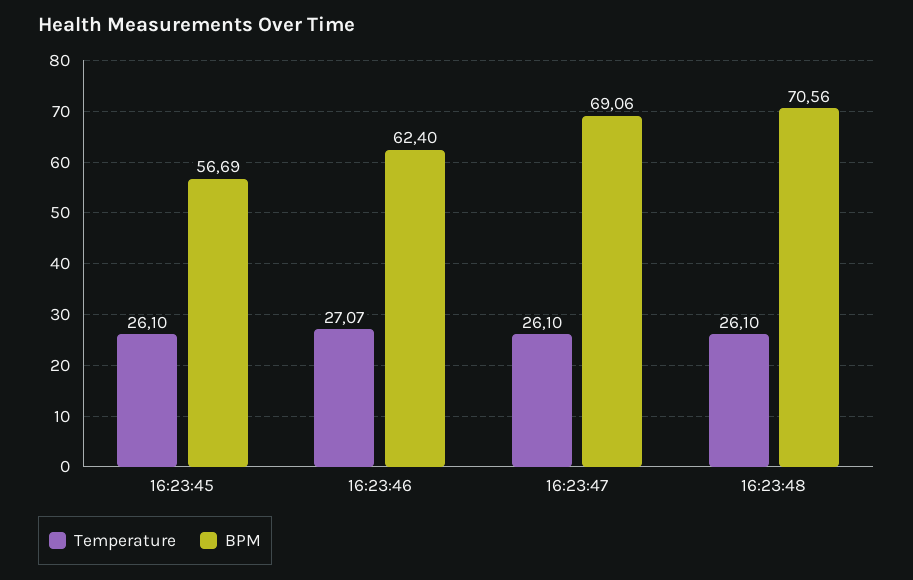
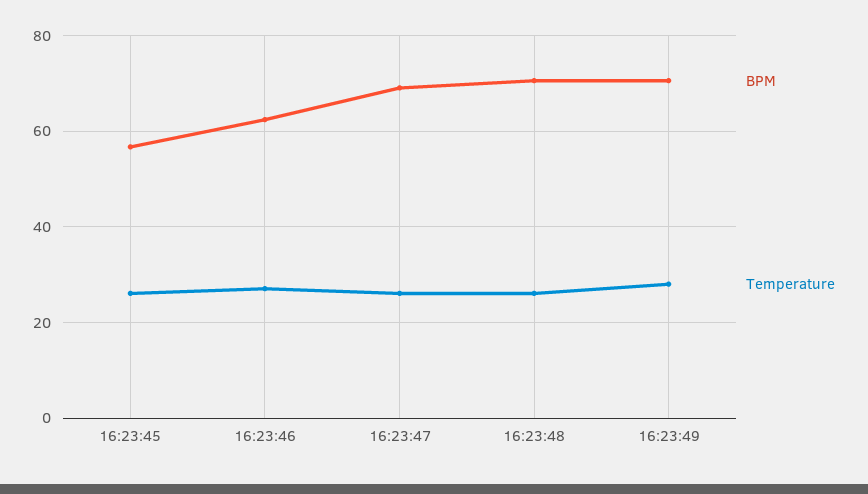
BPM, 16:23:49: none -> 70
Temperature, 16:23:49: none -> 28

